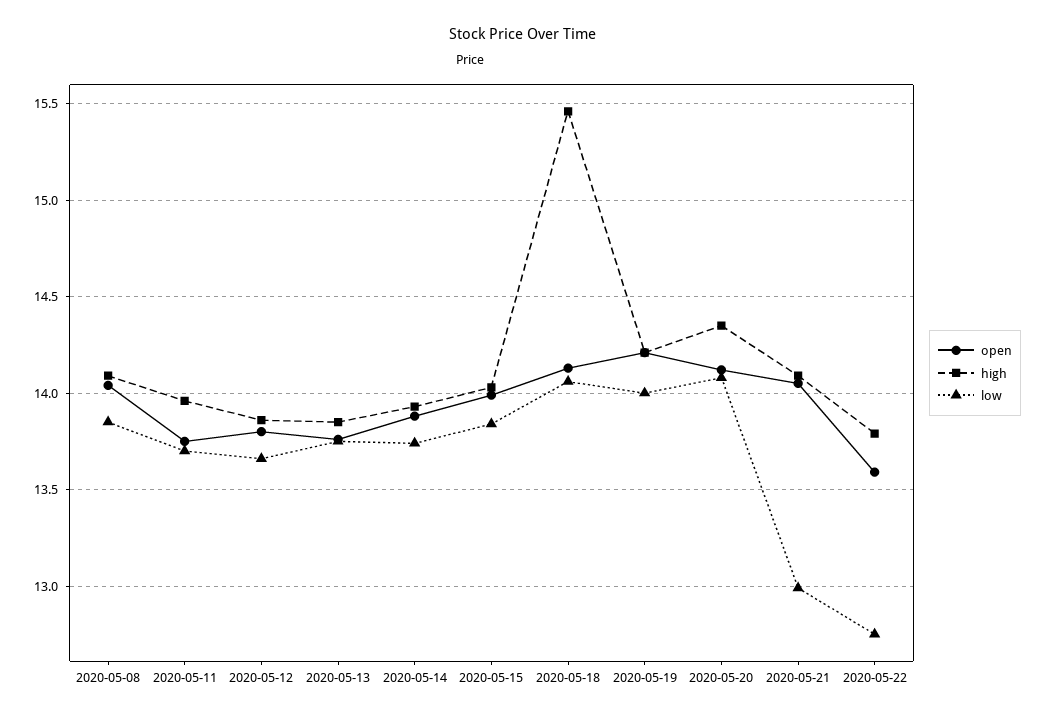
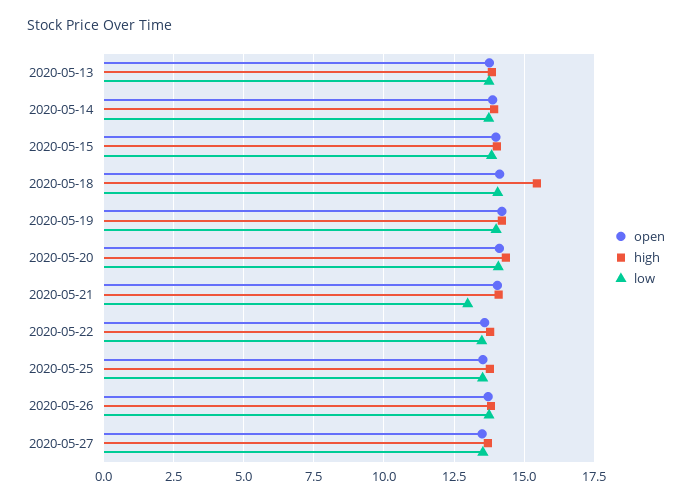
open, 2020-05-08: 14.05 -> none
high, 2020-05-08: 14.1 -> none
low, 2020-05-08: 13.85 -> none
open, 2020-05-11: 13.75 -> none
high, 2020-05-11: 13.95 -> none
low, 2020-05-11: 13.7 -> none
open, 2020-05-12: 13.8 -> none
high, 2020-05-12: 13.85 -> none
low, 2020-05-12: 13.65 -> none
low, 2020-05-22: 12.75 -> 13.5
open, 2020-05-25: none -> 13.5
high, 2020-05-25: none -> 13.75
low, 2020-05-25: none -> 13.5
open, 2020-05-26: none -> 13.75
high, 2020-05-26: none -> 13.75
low, 2020-05-26: none -> 13.75
open, 2020-05-27: none -> 13.5
high, 2020-05-27: none -> 13.75
low, 2020-05-27: none -> 13.5

